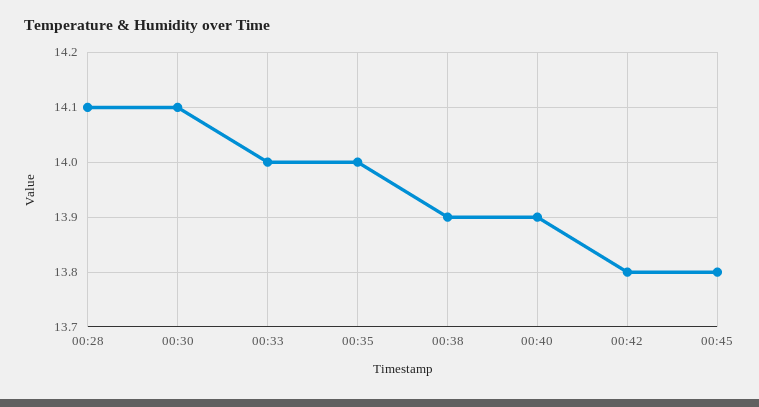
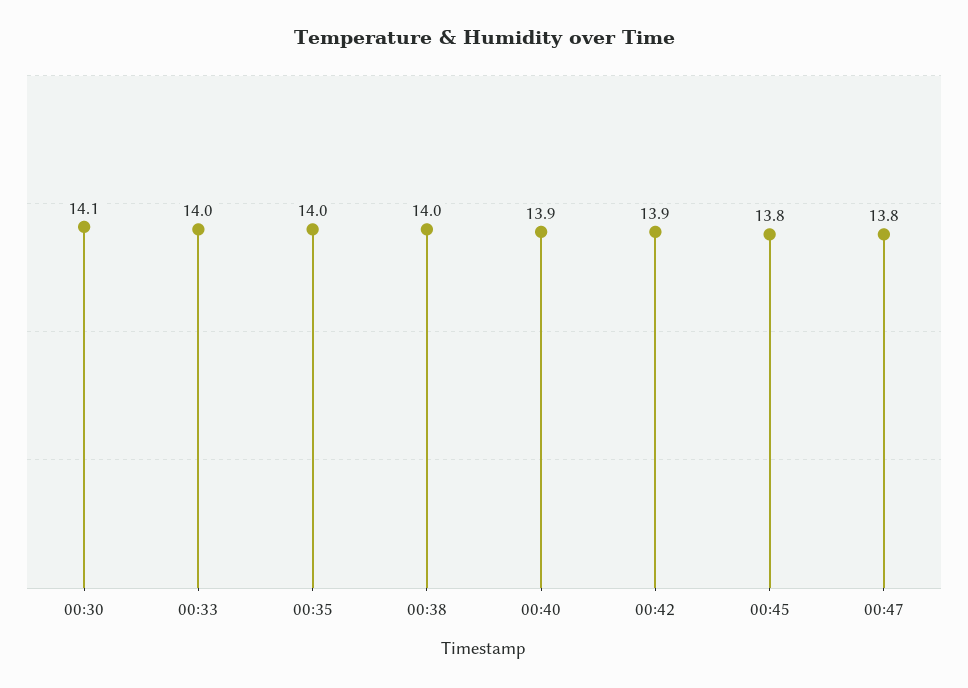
00:28: 14.1 -> none
00:38: 13.9 -> 14
00:42: 13.8 -> 13.9
00:47: none -> 13.8

